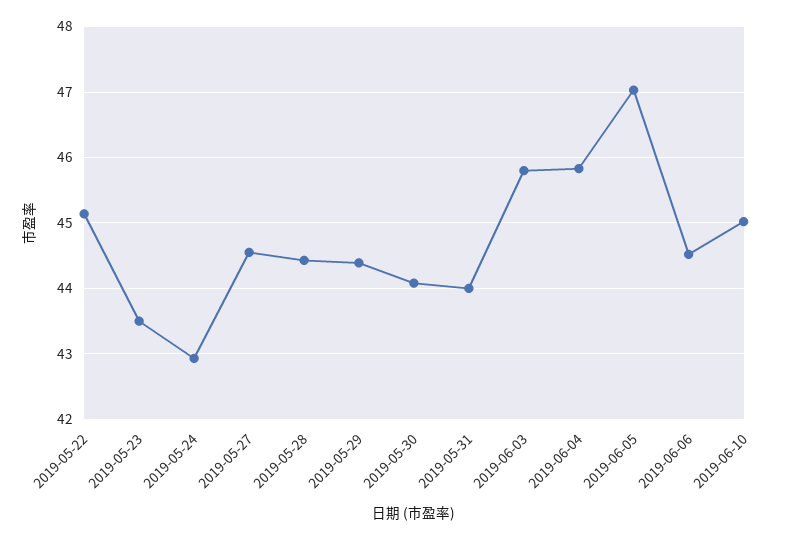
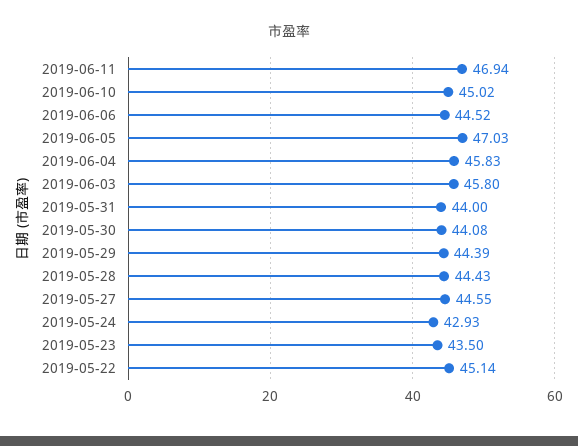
2019-06-11: none -> 46.94

